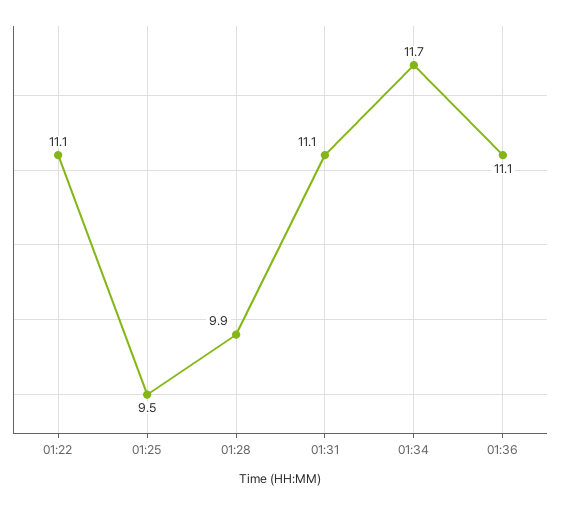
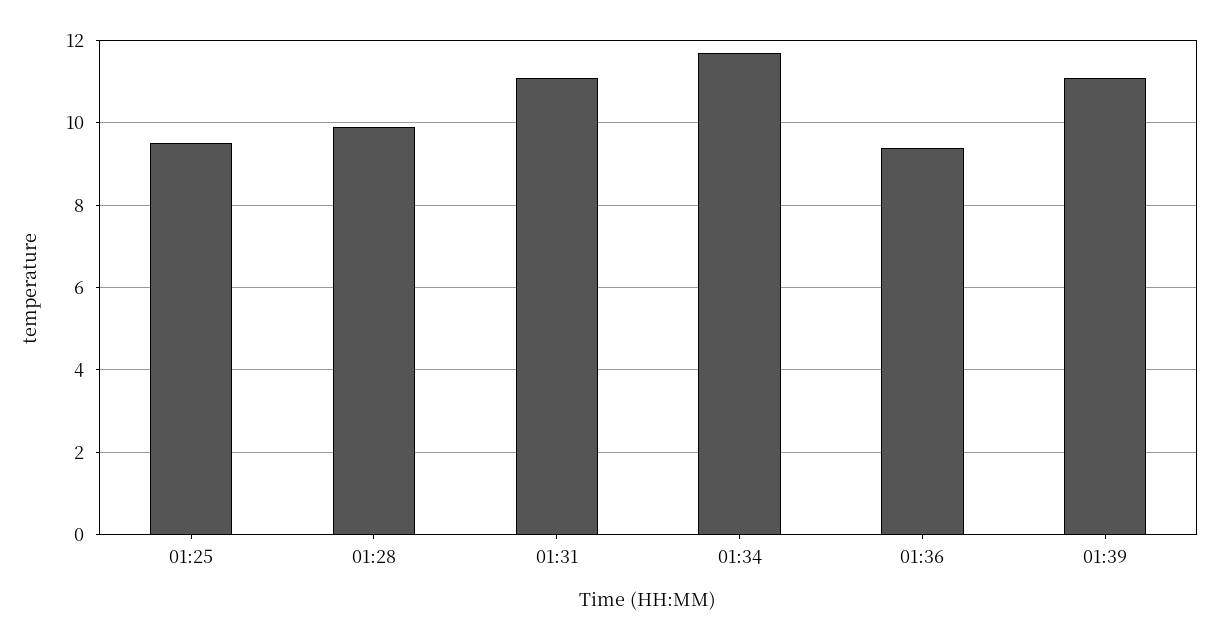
01:22: 11.1 -> none
01:36: 11.1 -> 9.5
01:39: none -> 11

